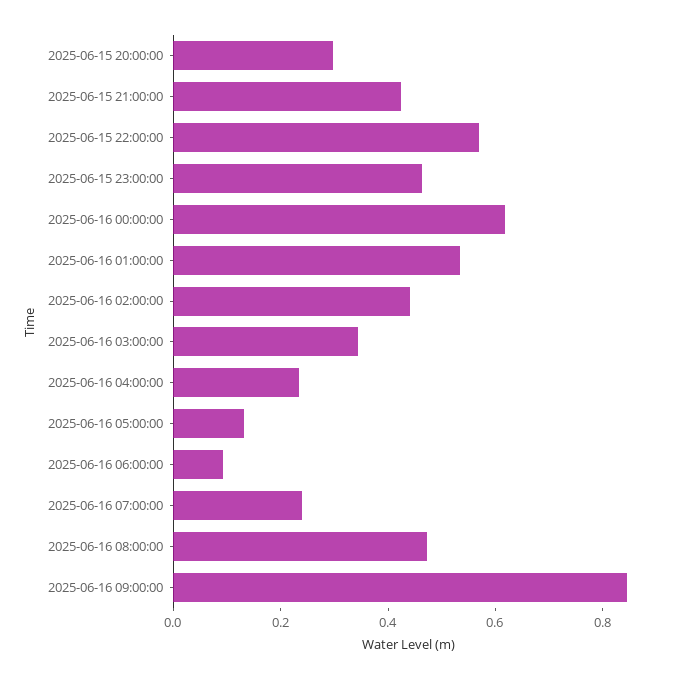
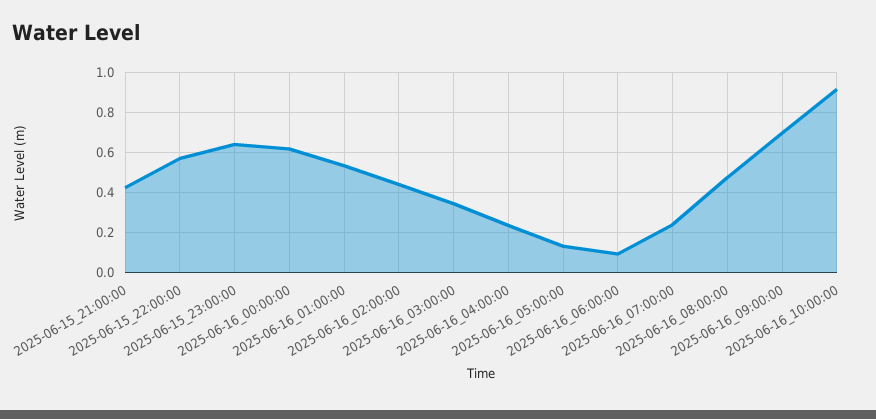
2025-06-15 20:00:00: 0.3 -> none
2025-06-15 23:00:00: 0.45 -> 0.65
2025-06-16 09:00:00: 0.85 -> 0.7
2025-06-16_10:00:00: none -> 0.9

